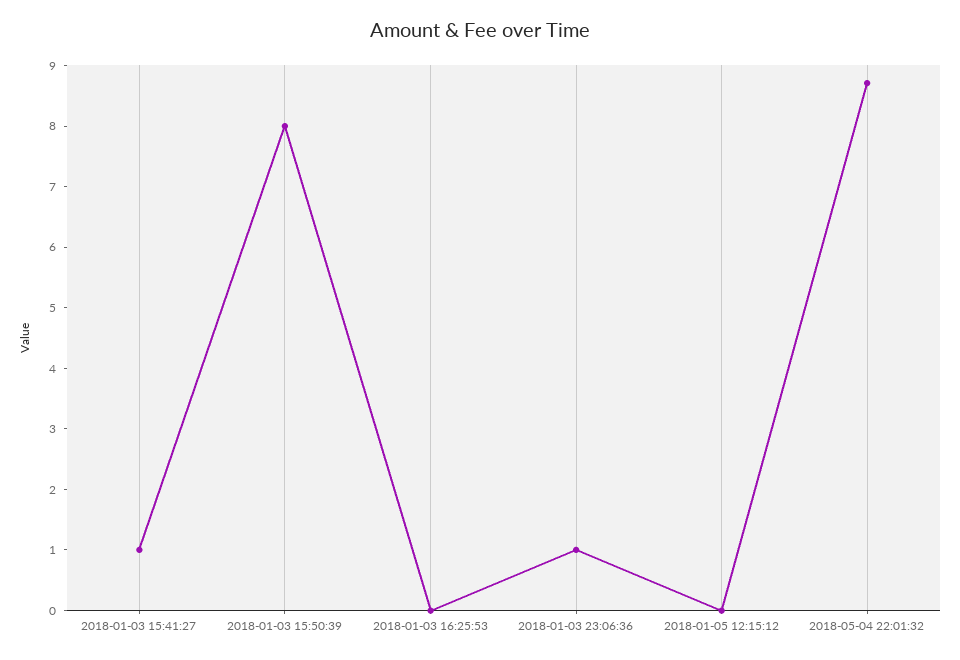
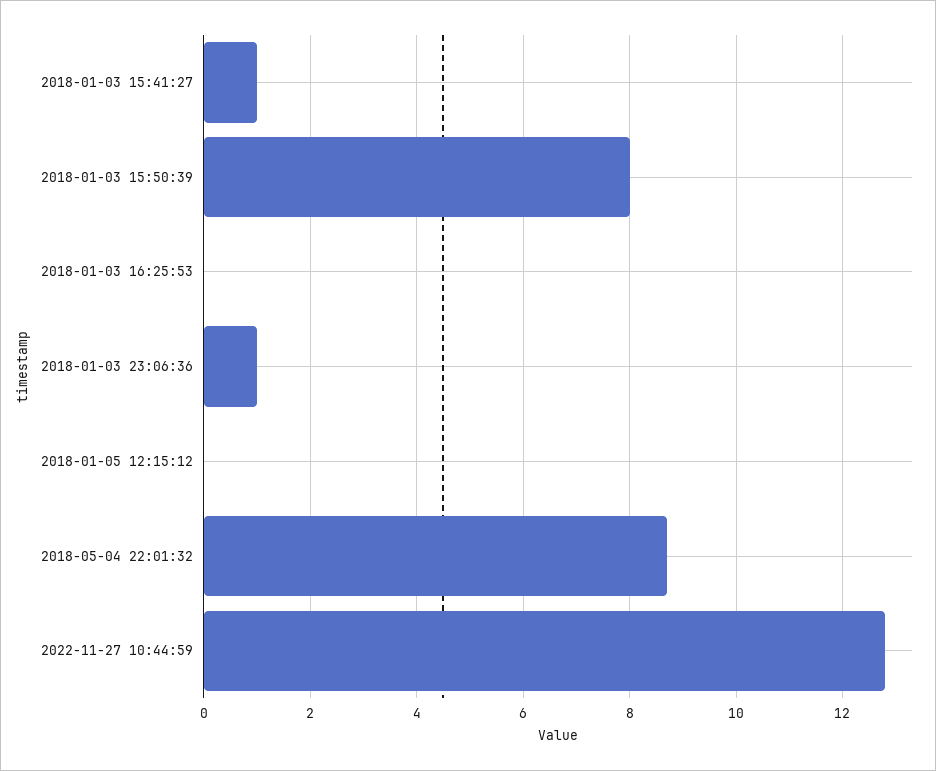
2022-11-27 10:44:59: none -> 12.8

